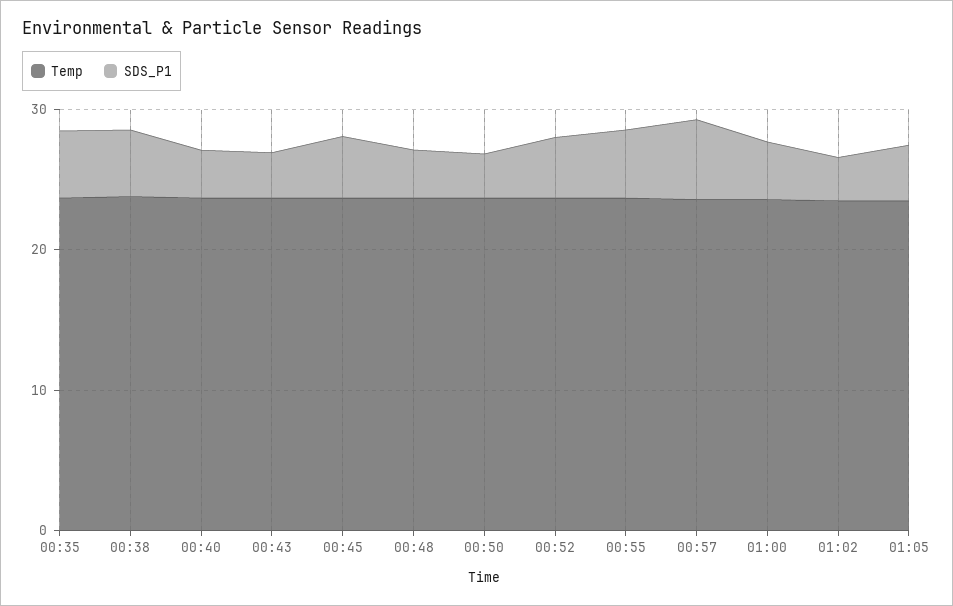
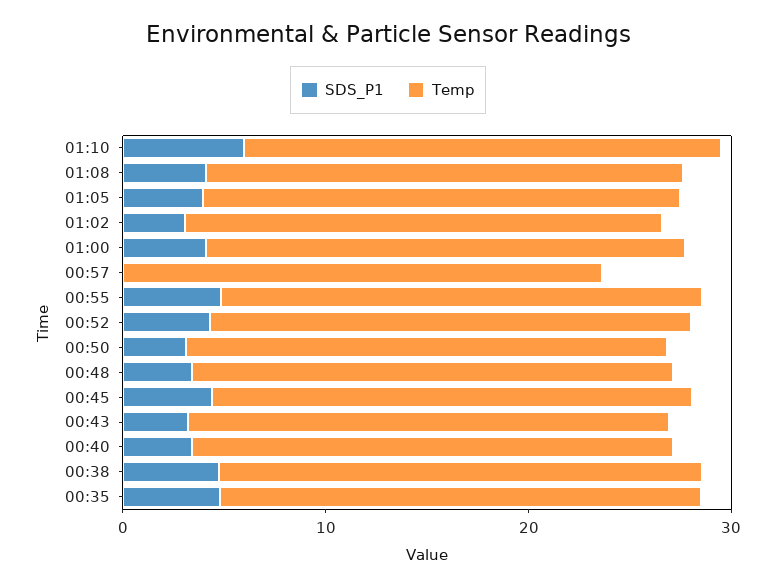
SDS_P1, 00:57: 6 -> 0
SDS_P1, 01:10: none -> 6
Temp, 01:10: none -> 24
SDS_P1, 01:08: none -> 4
Temp, 01:08: none -> 24

